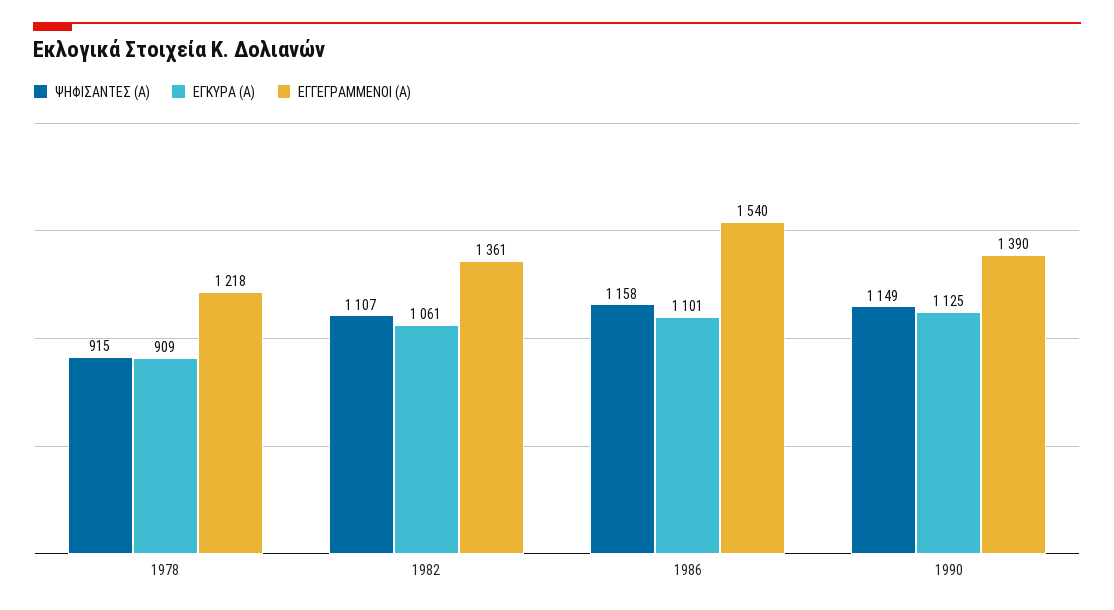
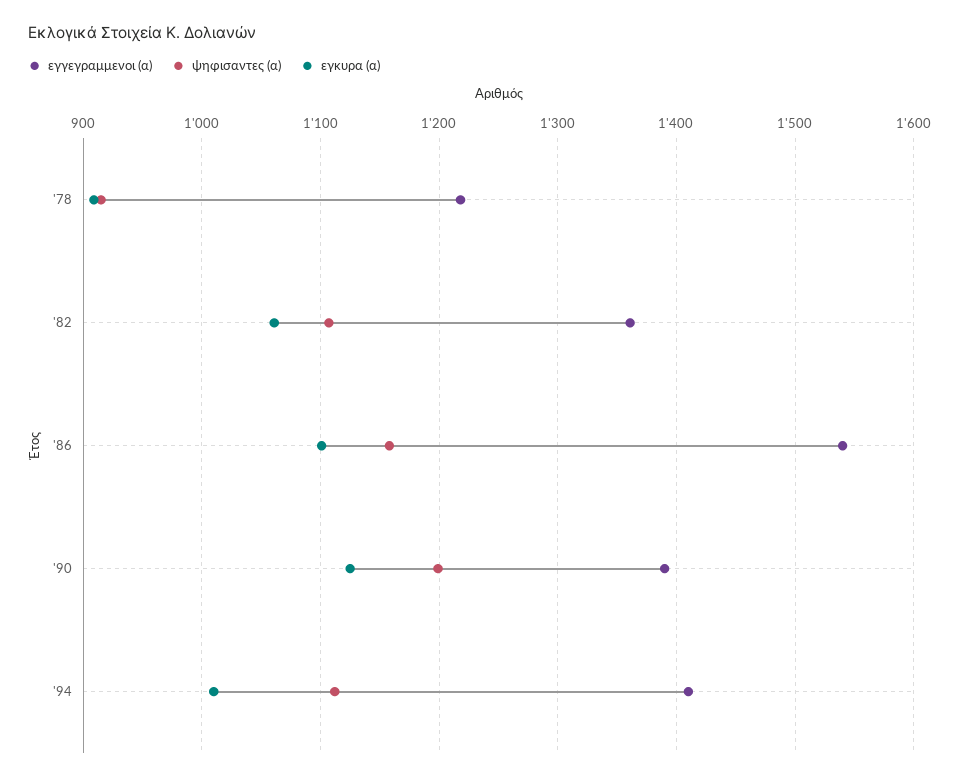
ΨΗΦΙΣΑΝΤΕΣ (Α), 1990: 1149 -> 1200
ΕΓΓΕΓΡΑΜΜΕΝΟΙ (Α), '94: none -> 1410
ΨΗΦΙΣΑΝΤΕΣ (Α), '94: none -> 1110
ΕΓΚΥΡΑ (Α), '94: none -> 1010

